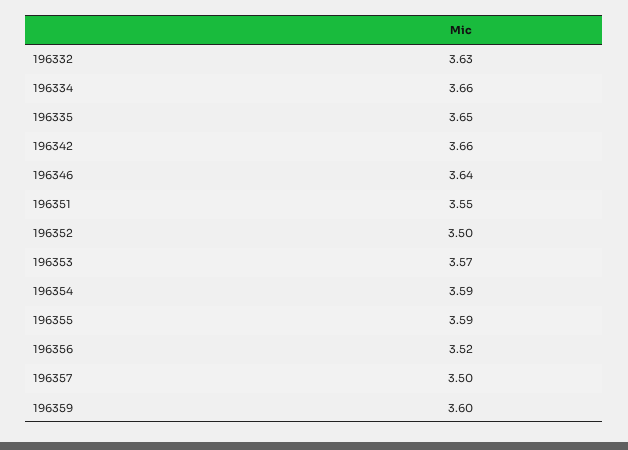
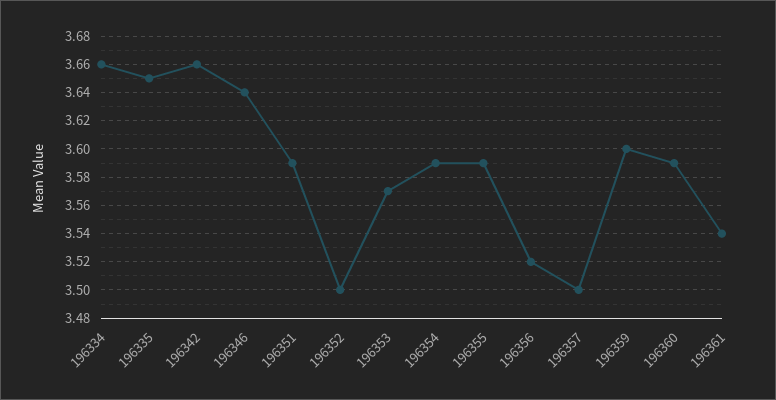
196332: 3.63 -> none
196351: 3.55 -> 3.59
196360: none -> 3.59
196361: none -> 3.54

